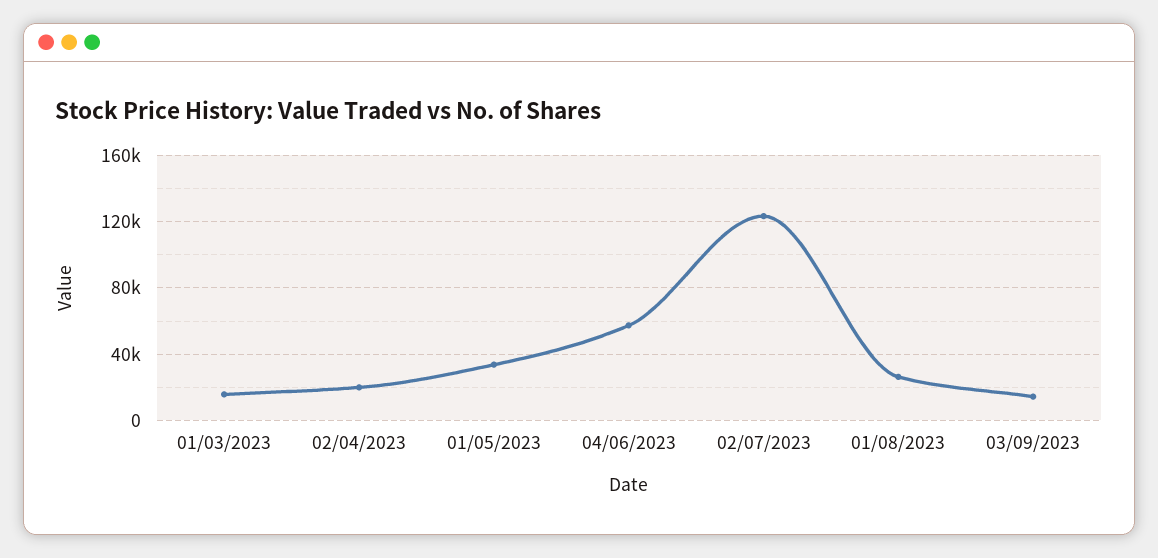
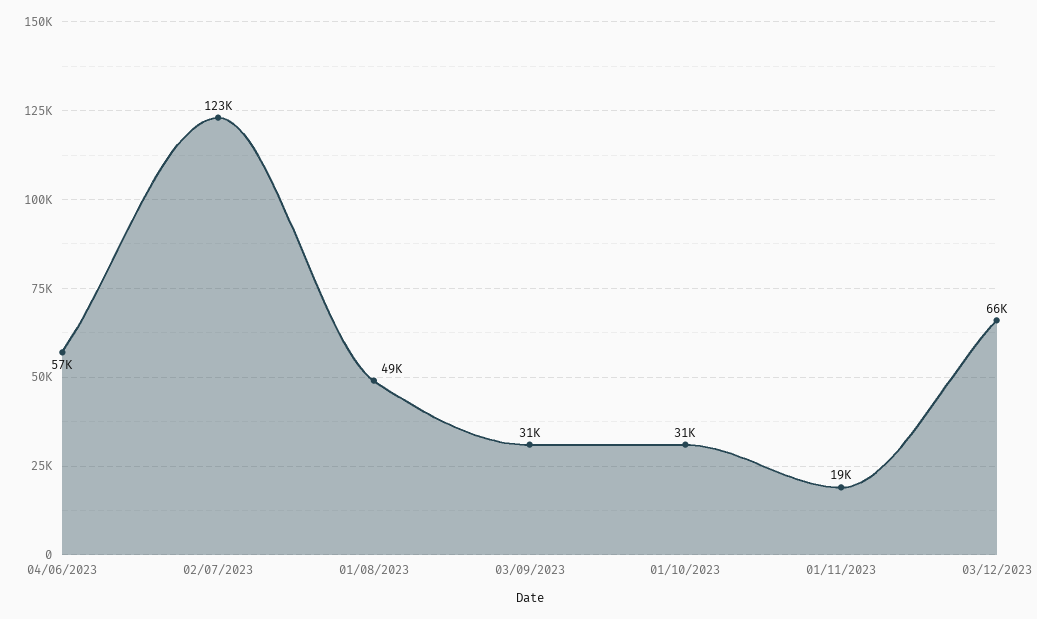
01/03/2023: 15000 -> none
02/04/2023: 20000 -> none
01/05/2023: 35000 -> none
01/08/2023: 25000 -> 49000
03/09/2023: 15000 -> 31000
01/10/2023: none -> 31000
01/11/2023: none -> 19000
03/12/2023: none -> 66000

